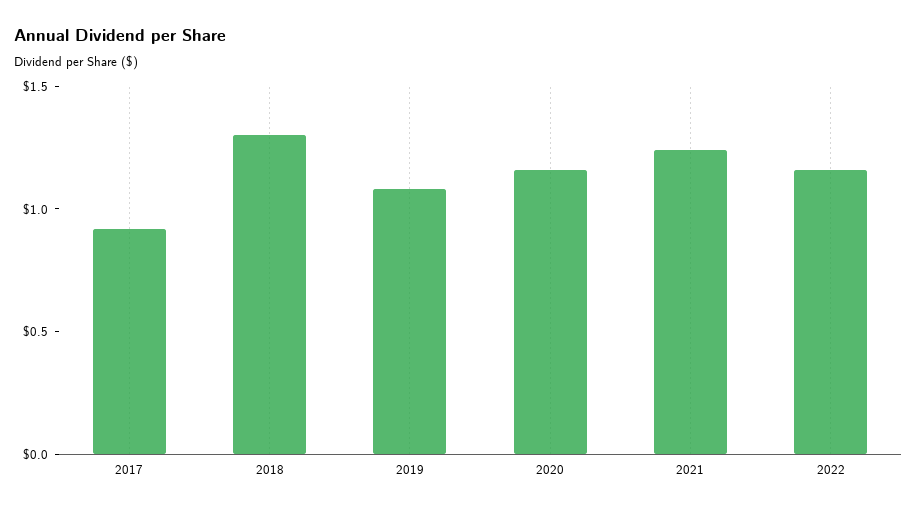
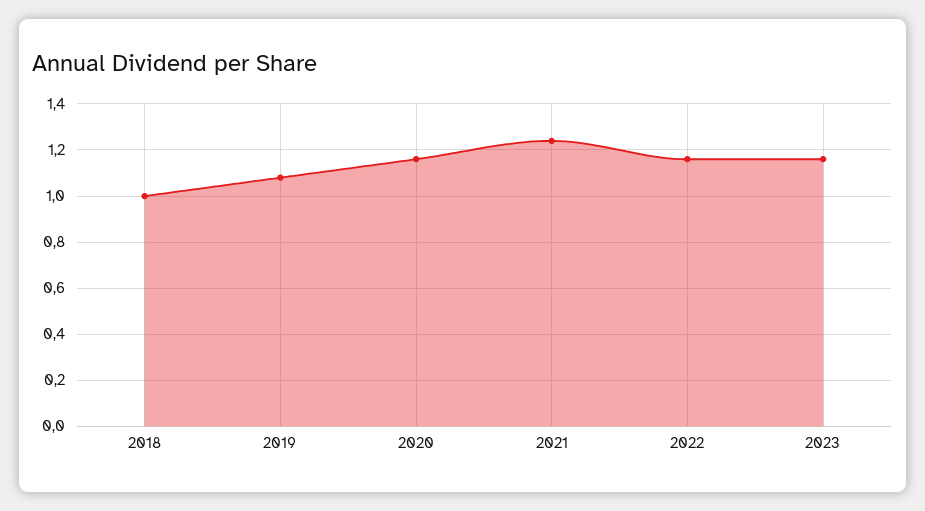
2017: 0.9 -> none
2018: 1.3 -> 1
2023: none -> 1.15

